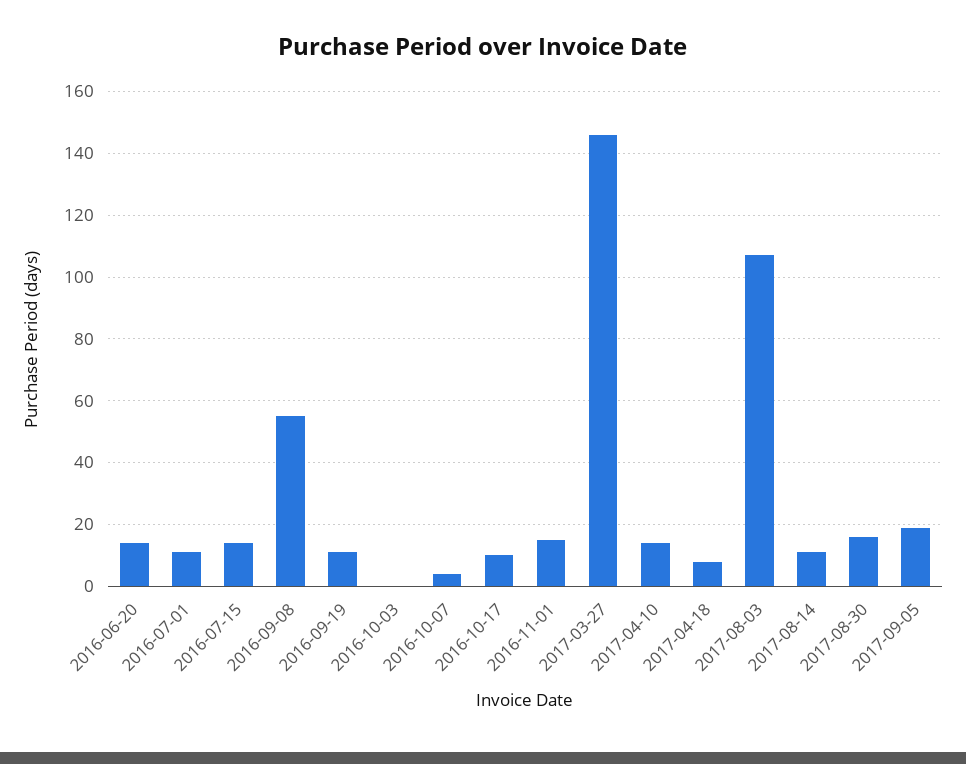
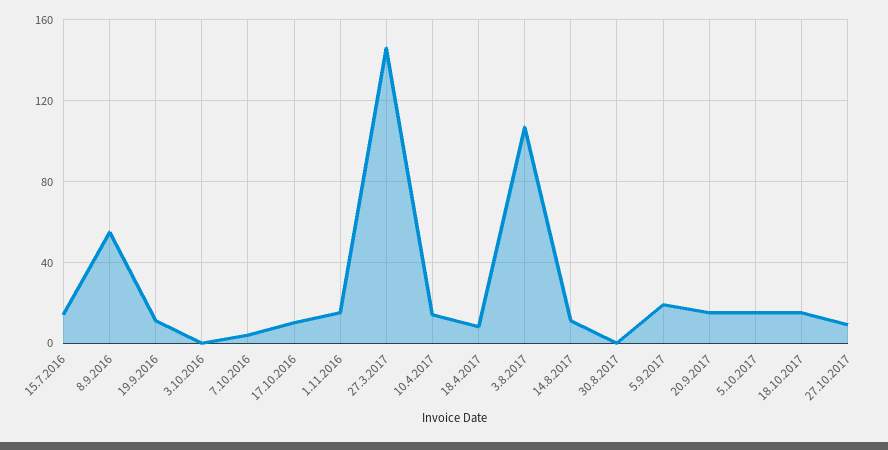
2016-06-20: 15 -> none
2016-07-01: 10 -> none
2017-08-30: 15 -> 0
20.9.2017: none -> 15
5.10.2017: none -> 15
18.10.2017: none -> 15
27.10.2017: none -> 10

